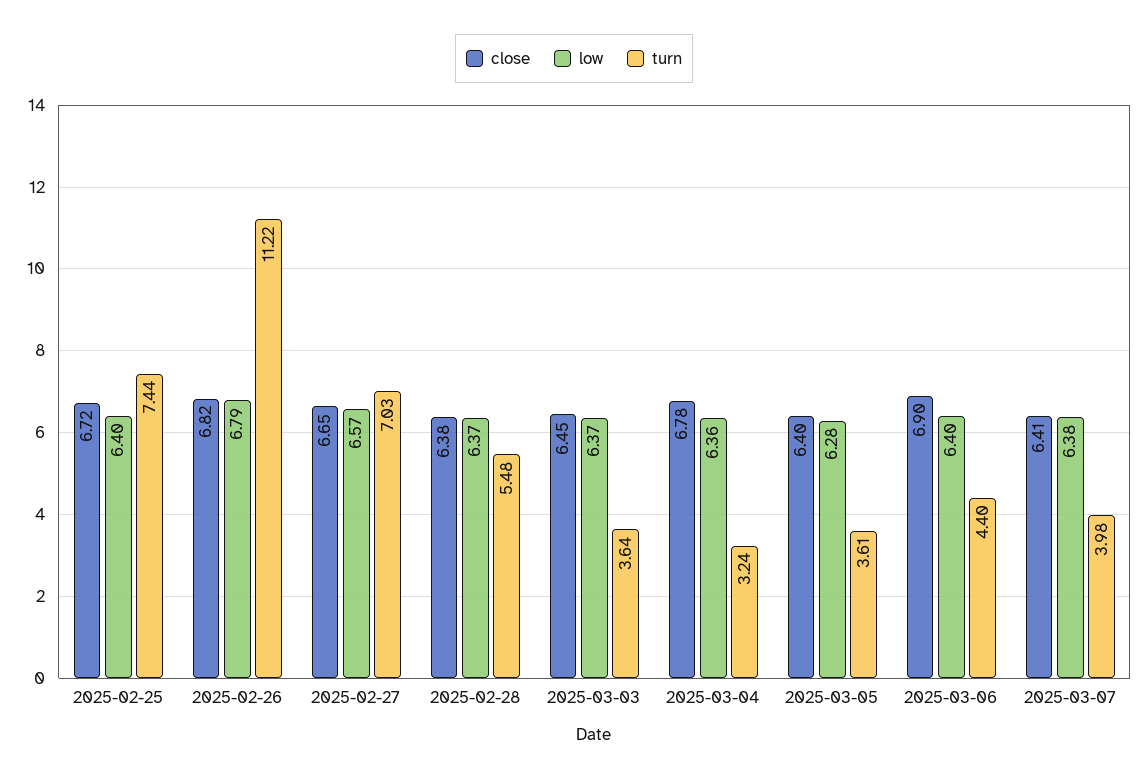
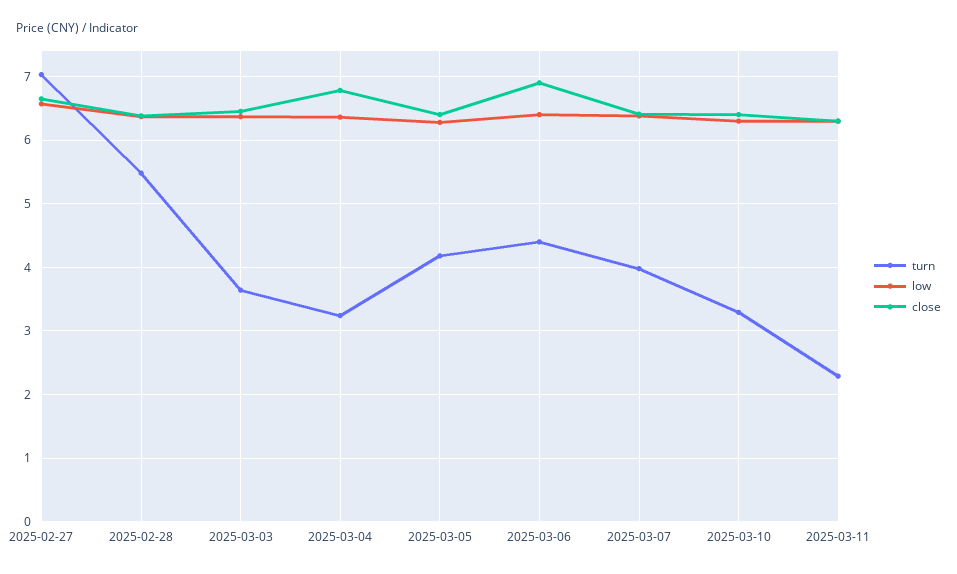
close, 2025-02-25: 6.72 -> none
low, 2025-02-25: 6.4 -> none
turn, 2025-02-25: 7.44 -> none
close, 2025-02-26: 6.82 -> none
low, 2025-02-26: 6.79 -> none
turn, 2025-02-26: 11.22 -> none
turn, 2025-03-05: 3.61 -> 4.2
turn, 2025-03-10: none -> 3.3
low, 2025-03-10: none -> 6.3
close, 2025-03-10: none -> 6.4
turn, 2025-03-11: none -> 2.3
low, 2025-03-11: none -> 6.3
close, 2025-03-11: none -> 6.3

